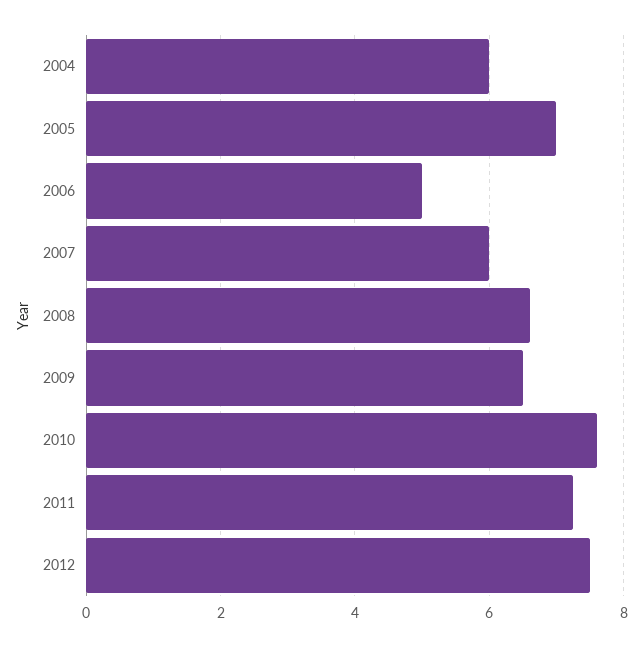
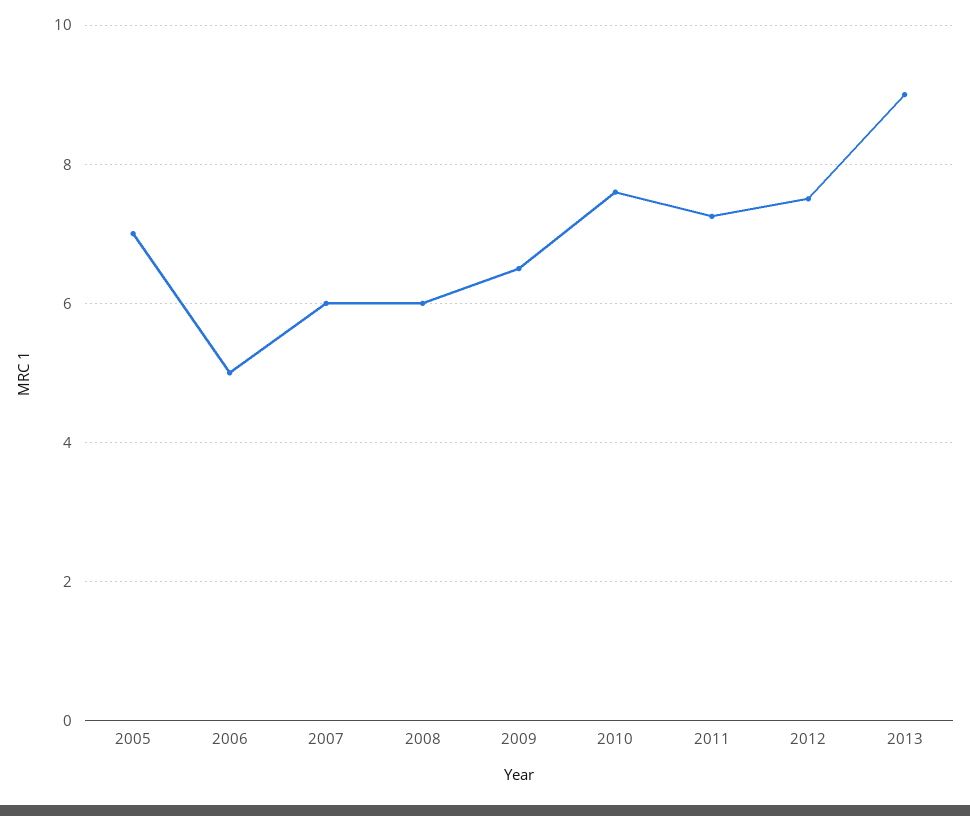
2004: 6 -> none
2008: 6.6 -> 6
2013: none -> 9

